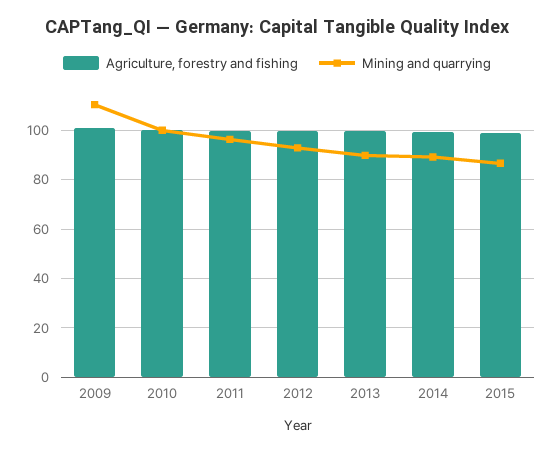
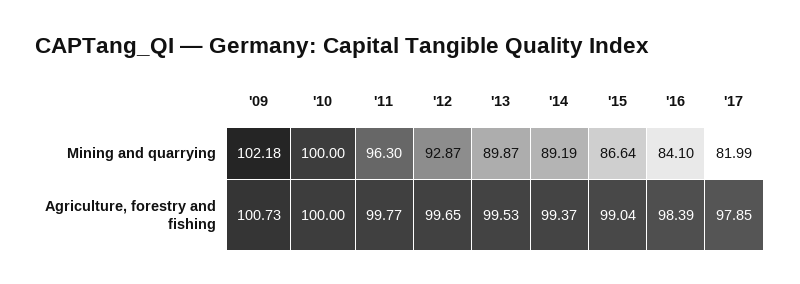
Mining and quarrying, 2009: 110 -> 102.18
Mining and quarrying, '16: none -> 84.1
Mining and quarrying, '17: none -> 81.99
Agriculture, forestry and fishing, '16: none -> 98.39
Agriculture, forestry and fishing, '17: none -> 97.85

